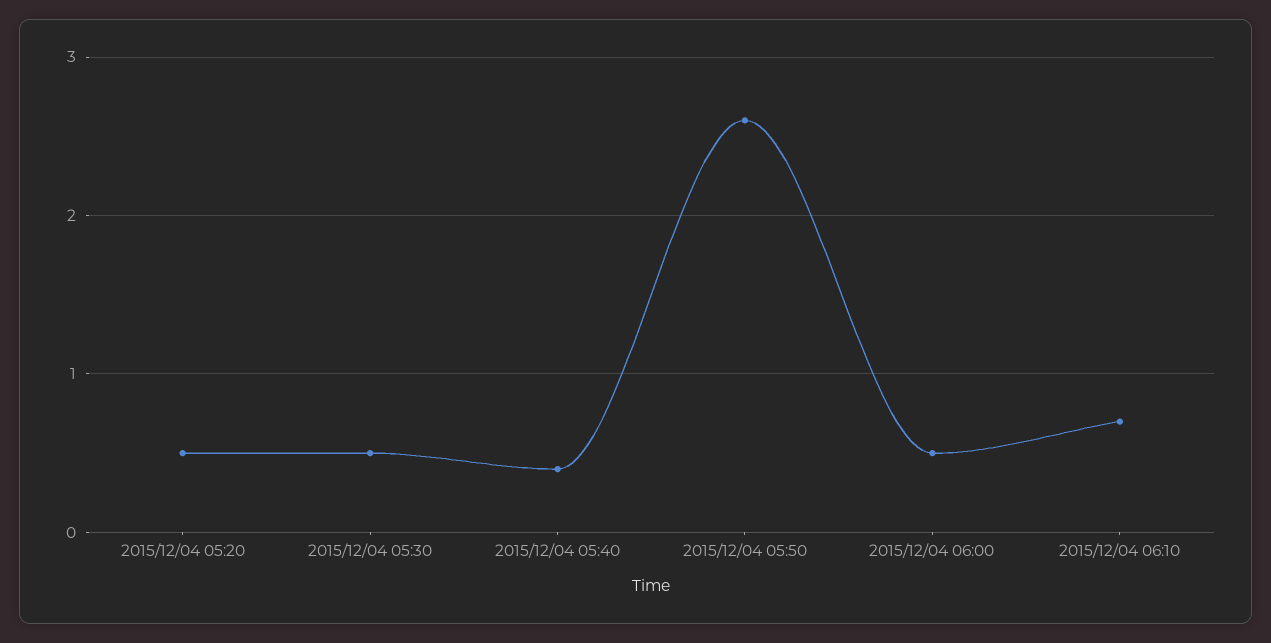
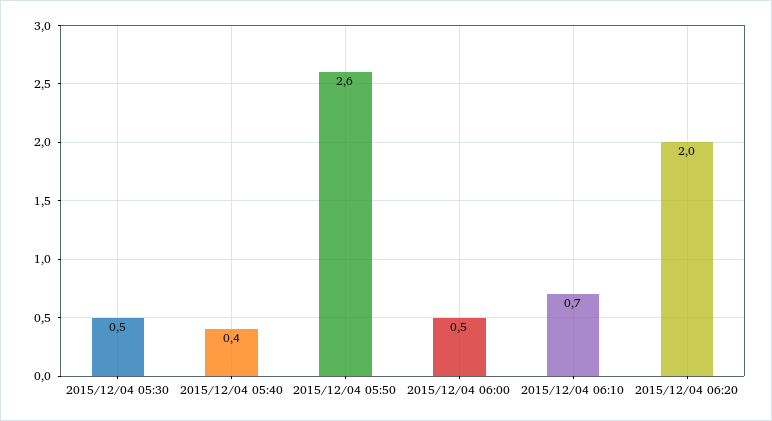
2015/12/04 05:20: 0.5 -> none
2015/12/04 06:20: none -> 2

